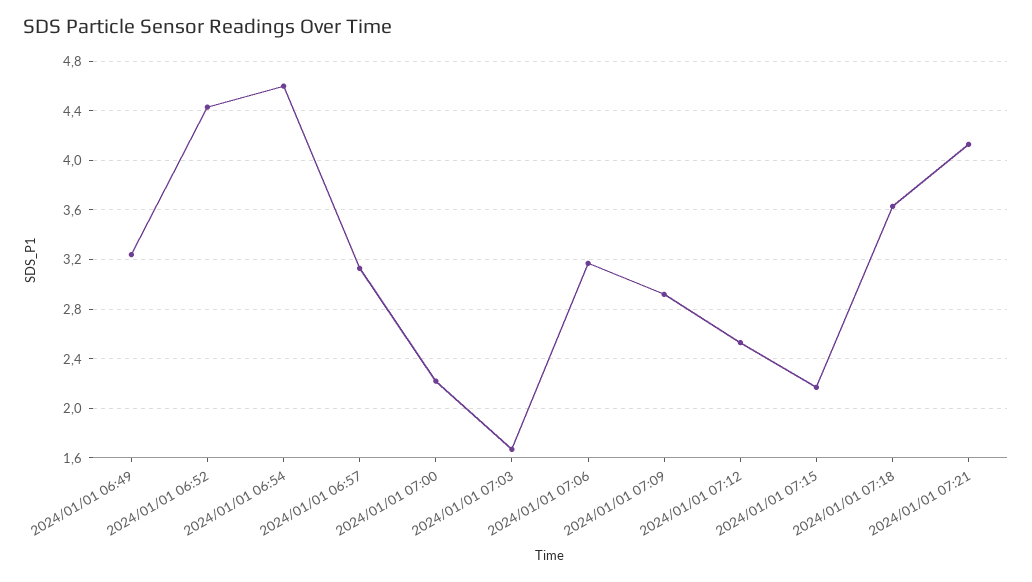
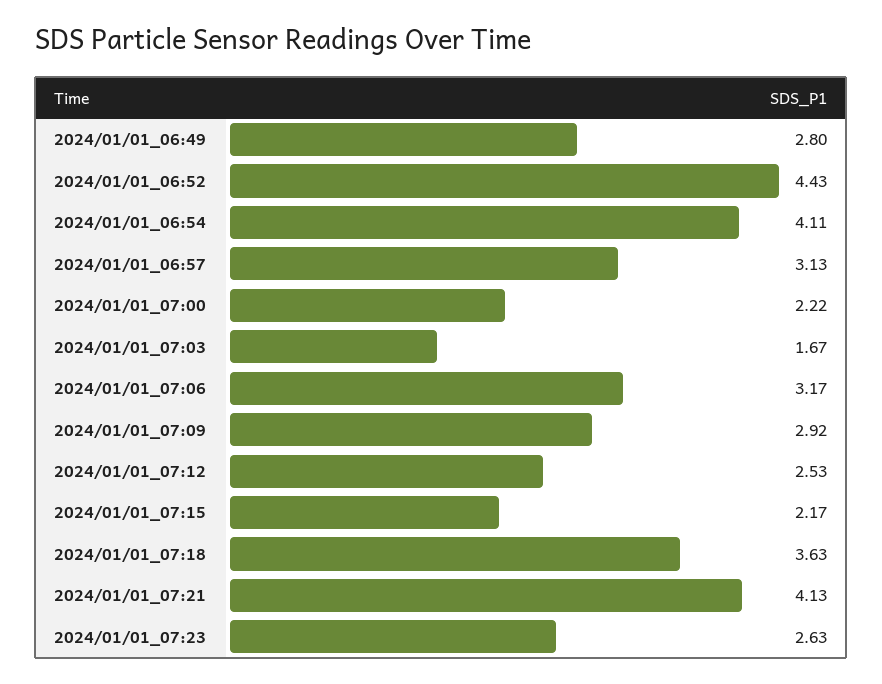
2024/01/01 06:49: 3.25 -> 2.8
2024/01/01 06:54: 4.6 -> 4.11
2024/01/01_07:23: none -> 2.63

